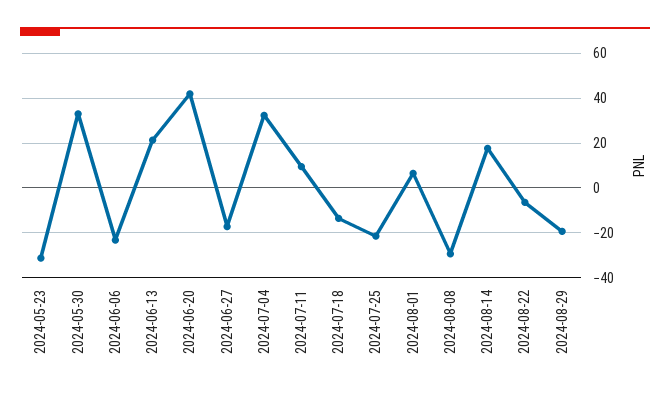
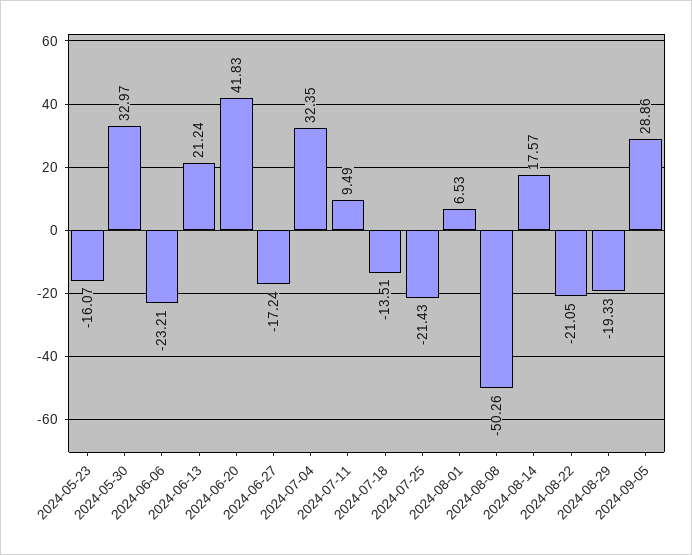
2024-05-23: -30 -> -16.07
2024-08-08: -30 -> -50.26
2024-08-22: -5 -> -21.05
2024-09-05: none -> 28.86

